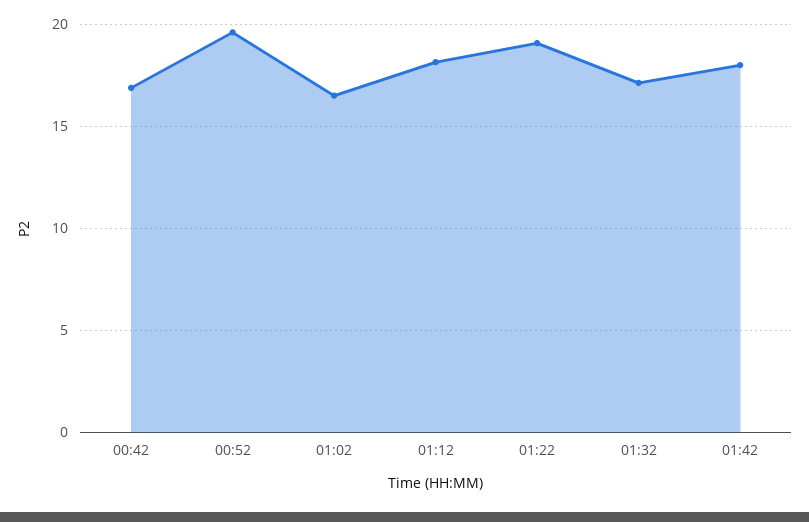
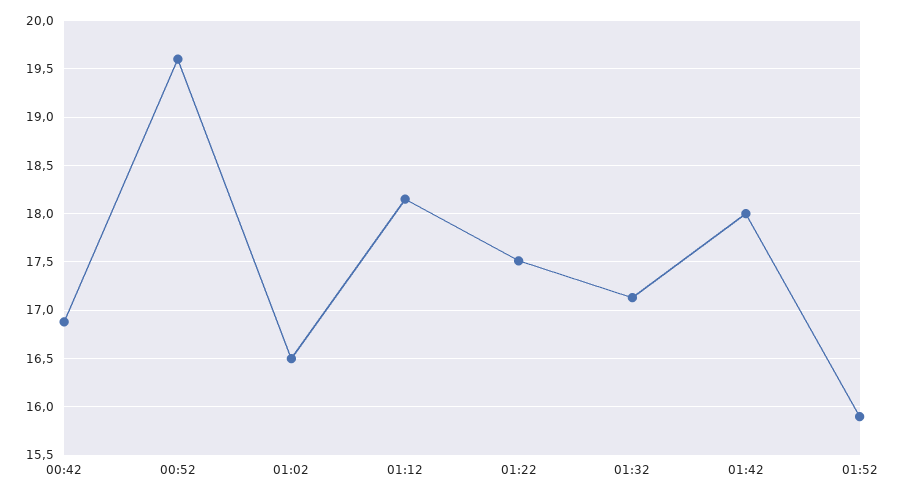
01:22: 19 -> 17.5
01:52: none -> 15.9

